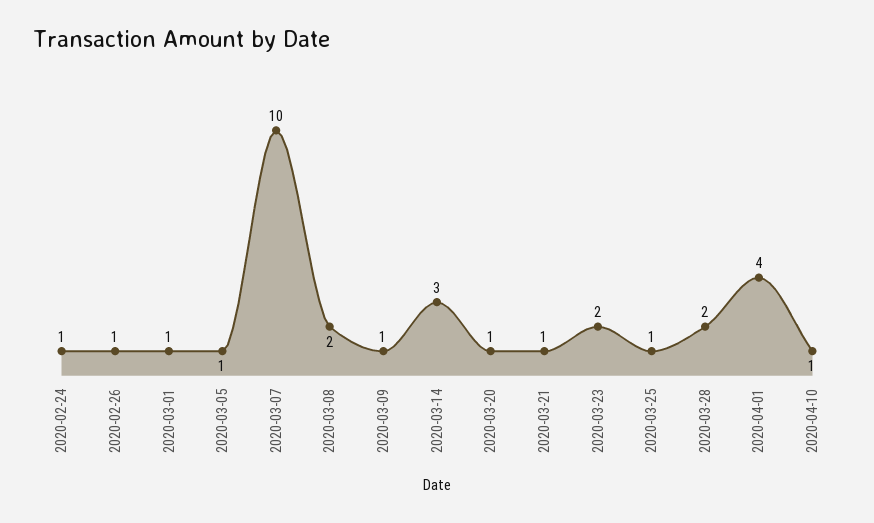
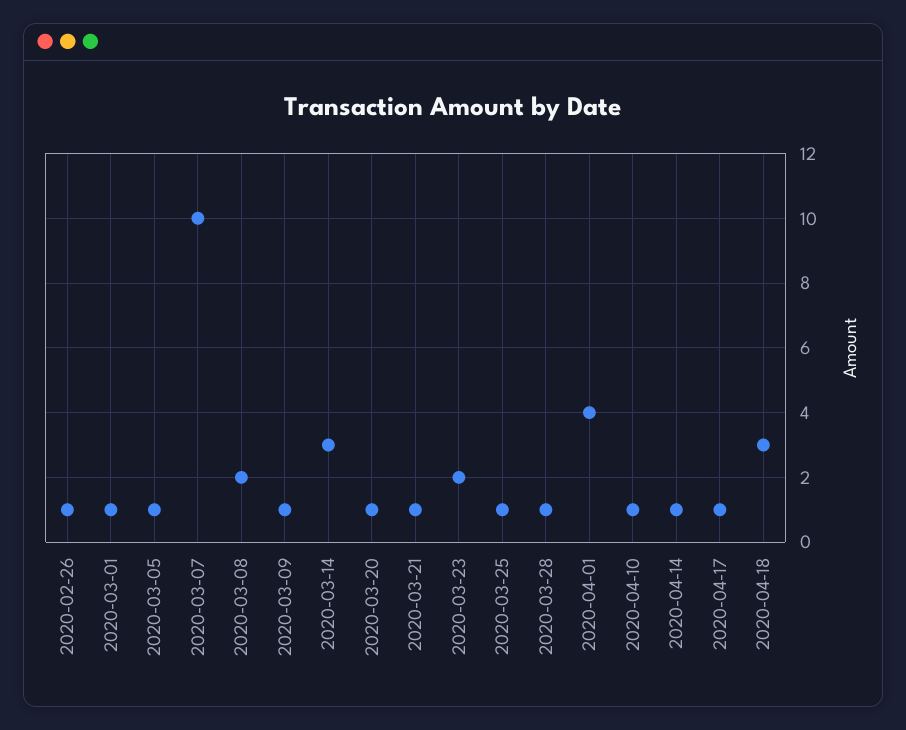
2020-02-24: 1 -> none
2020-03-28: 2 -> 1
2020-04-14: none -> 1
2020-04-17: none -> 1
2020-04-18: none -> 3

